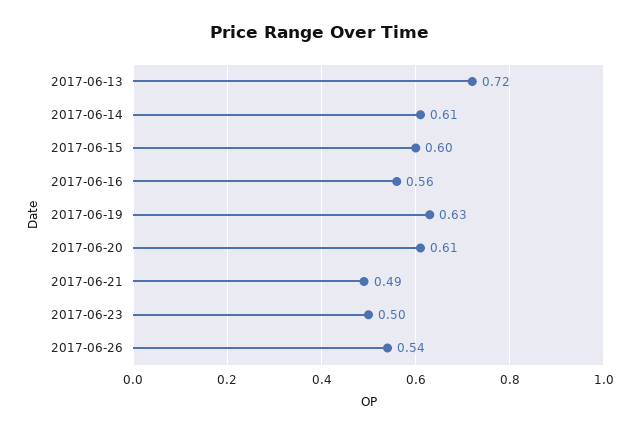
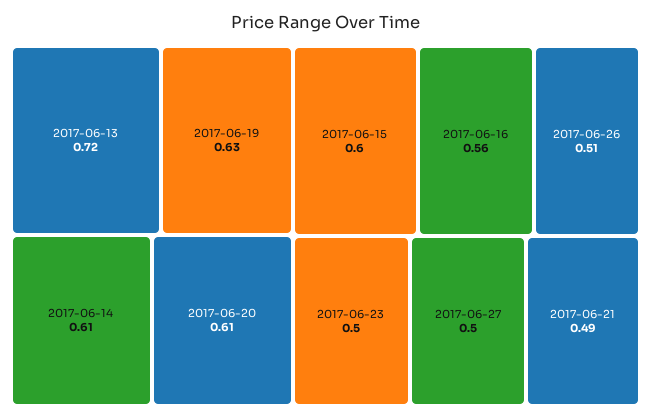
2017-06-26: 0.54 -> 0.51
2017-06-27: none -> 0.5

